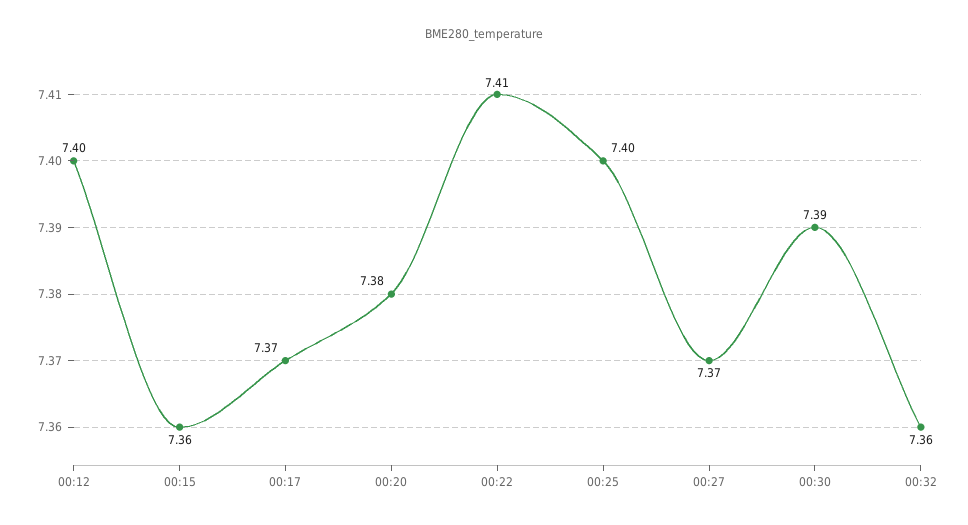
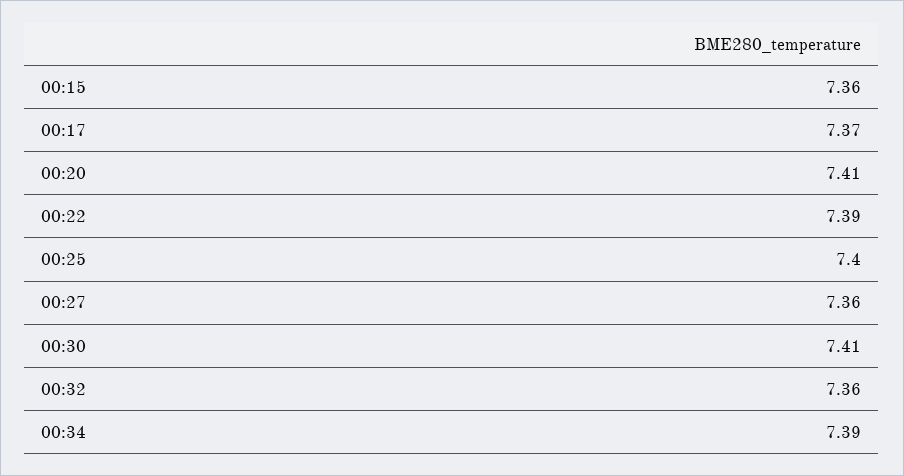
00:12: 7.4 -> none
00:20: 7.38 -> 7.41
00:22: 7.41 -> 7.39
00:27: 7.37 -> 7.36
00:30: 7.39 -> 7.41
00:34: none -> 7.39

